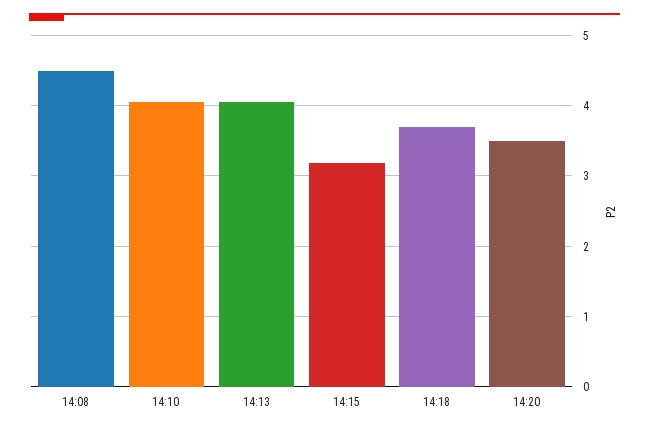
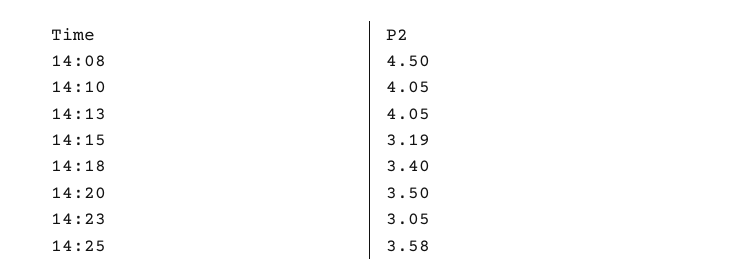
14:18: 3.7 -> 3.4
14:23: none -> 3.05
14:25: none -> 3.58

